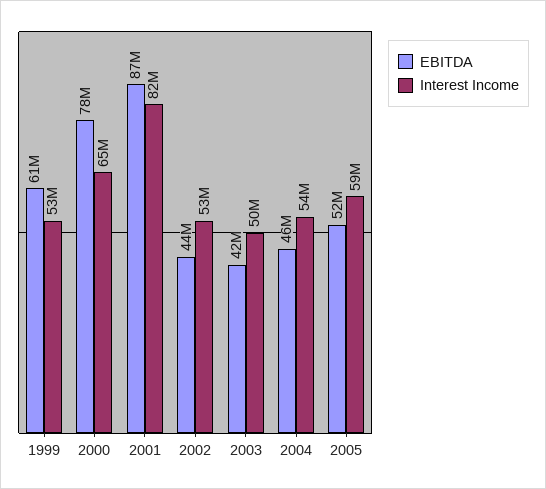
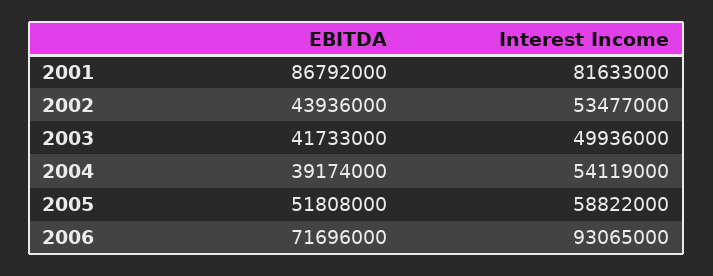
EBITDA, 1999: 61000000 -> none
Interest Income, 1999: 53000000 -> none
EBITDA, 2000: 78000000 -> none
Interest Income, 2000: 65000000 -> none
EBITDA, 2004: 46000000 -> 39174000
EBITDA, 2006: none -> 71696000
Interest Income, 2006: none -> 93065000

